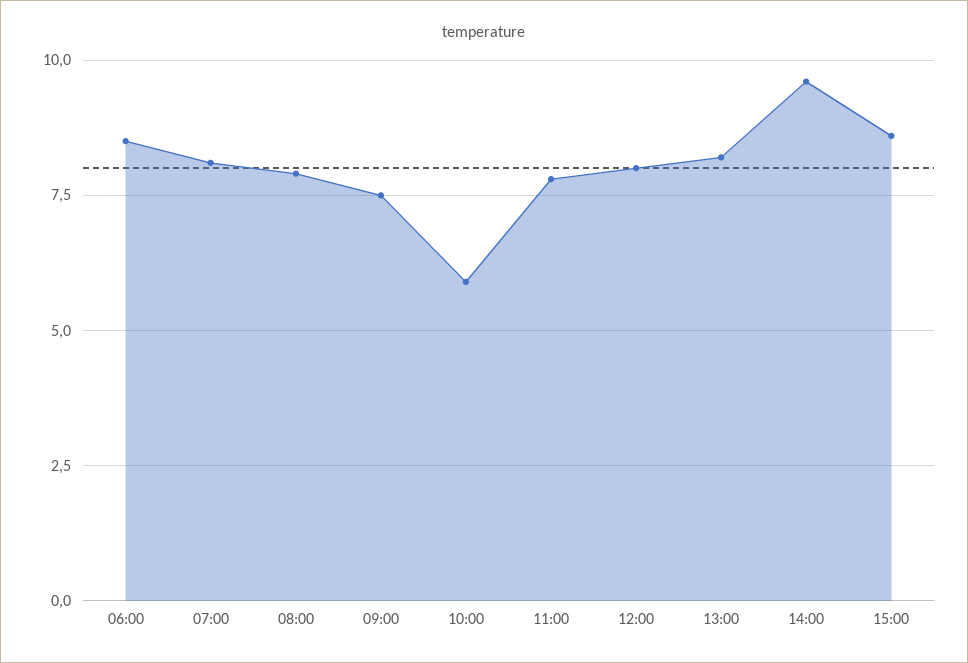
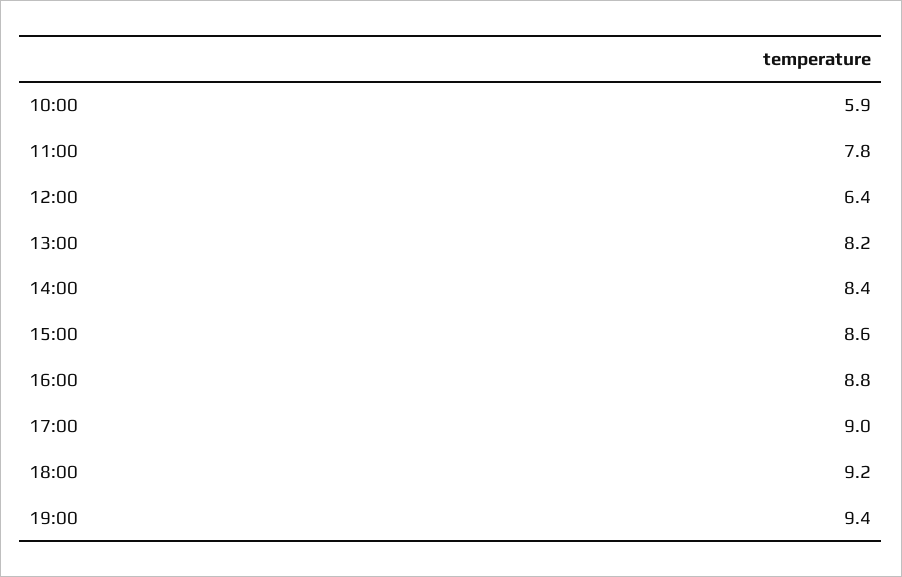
06:00: 8.5 -> none
07:00: 8 -> none
08:00: 8 -> none
09:00: 7.5 -> none
12:00: 8 -> 6.4
14:00: 9.5 -> 8.4
16:00: none -> 8.8
17:00: none -> 9
18:00: none -> 9.2
19:00: none -> 9.4

